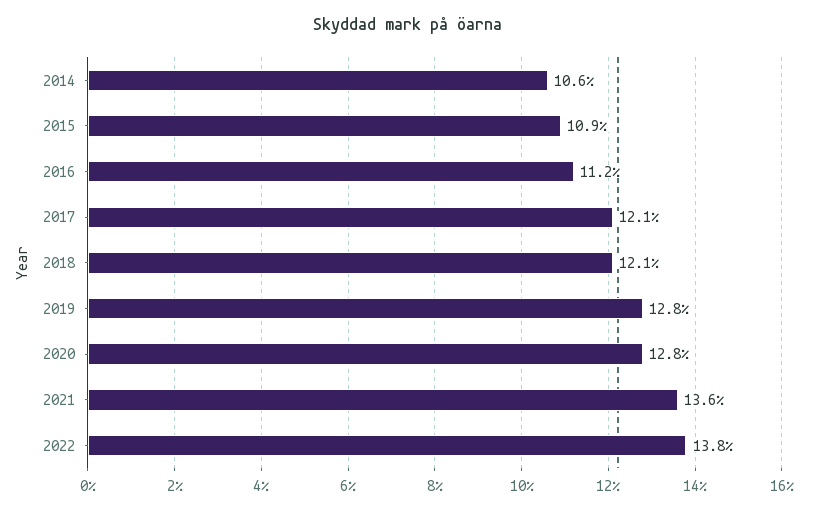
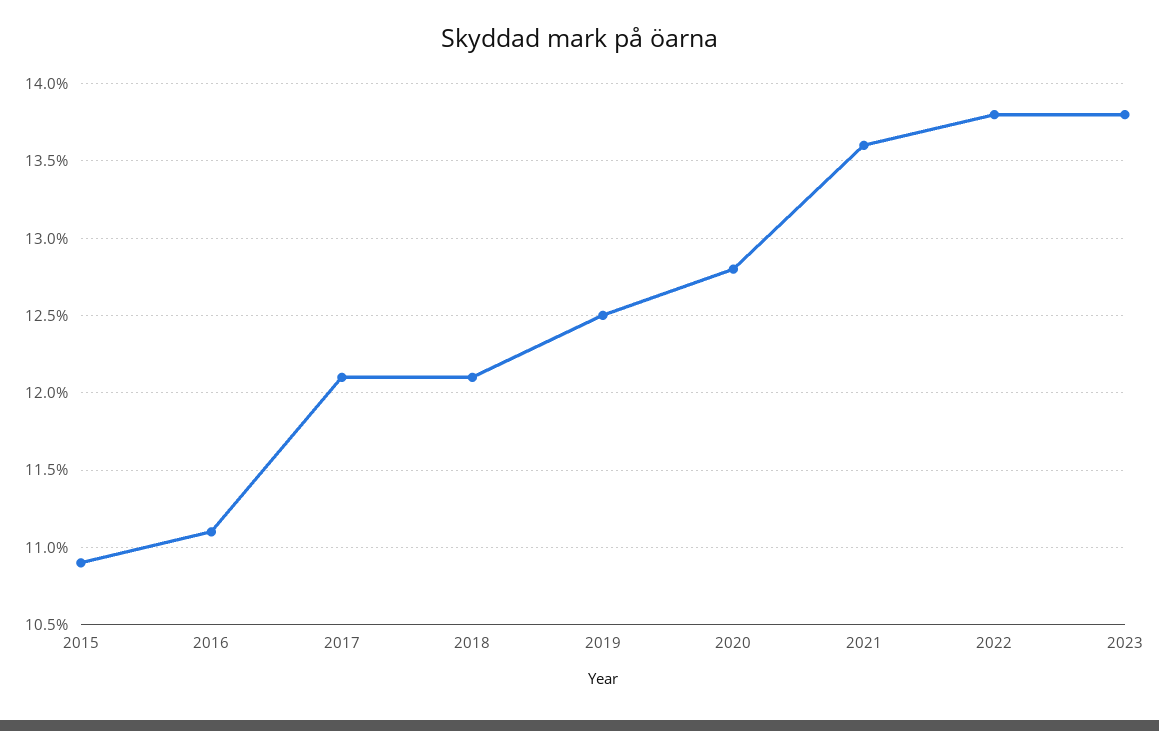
2014: 10.6 -> none
2016: 11.2 -> 11.1
2019: 12.8 -> 12.5
2023: none -> 13.8

